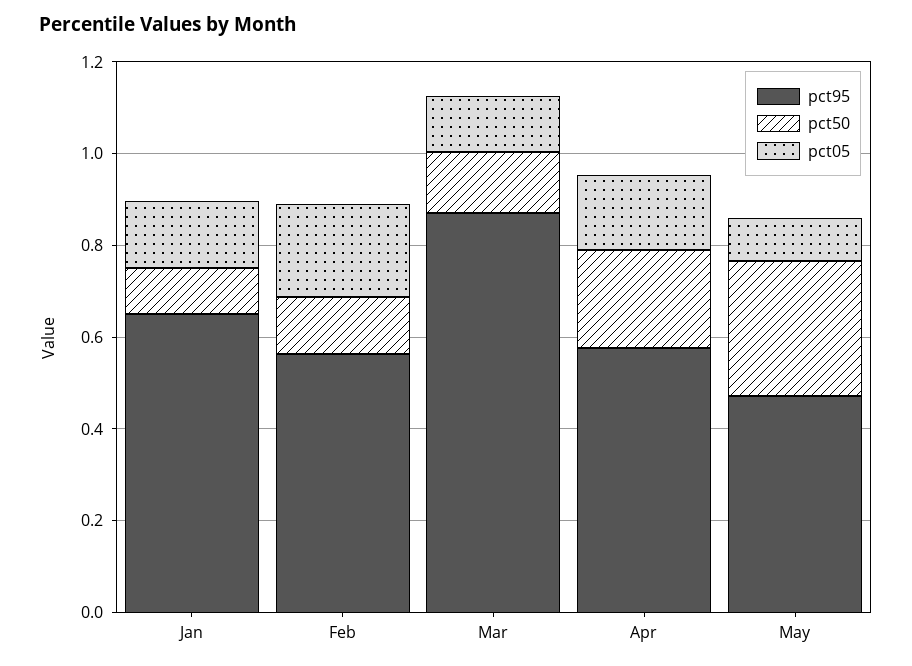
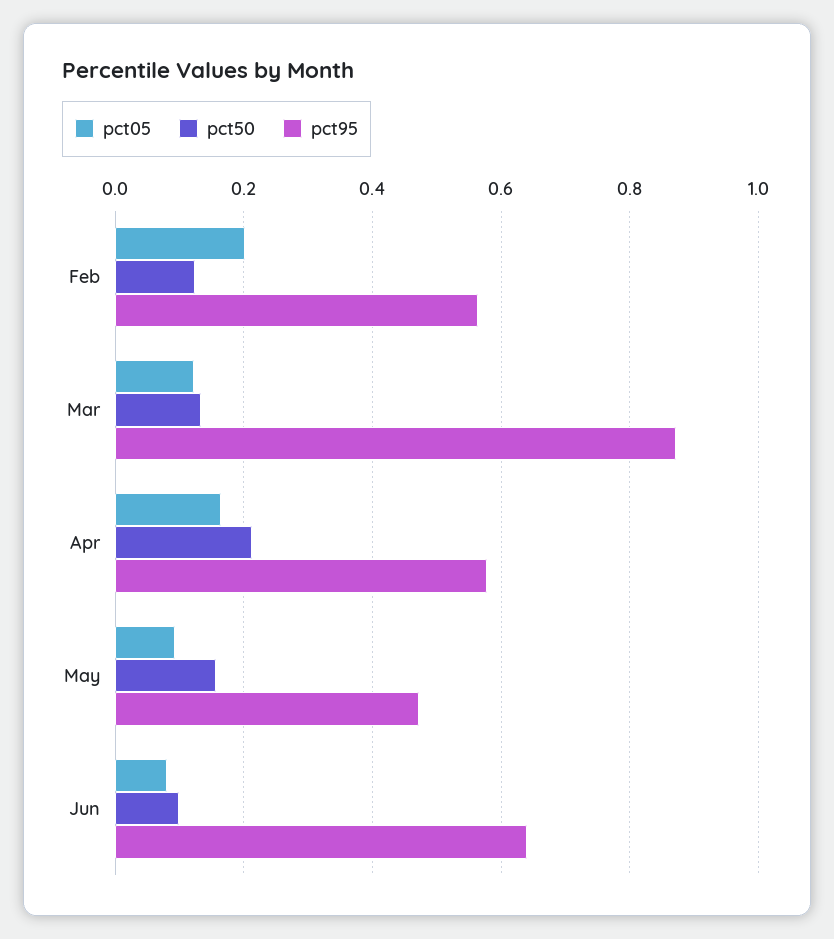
pct95, Jan: 0.65 -> none
pct50, Jan: 0.1 -> none
pct05, Jan: 0.15 -> none
pct50, May: 0.3 -> 0.16
pct05, Jun: none -> 0.08
pct50, Jun: none -> 0.1
pct95, Jun: none -> 0.64

